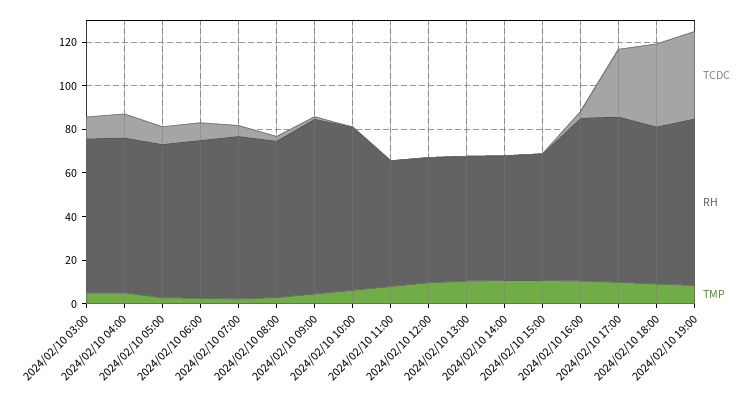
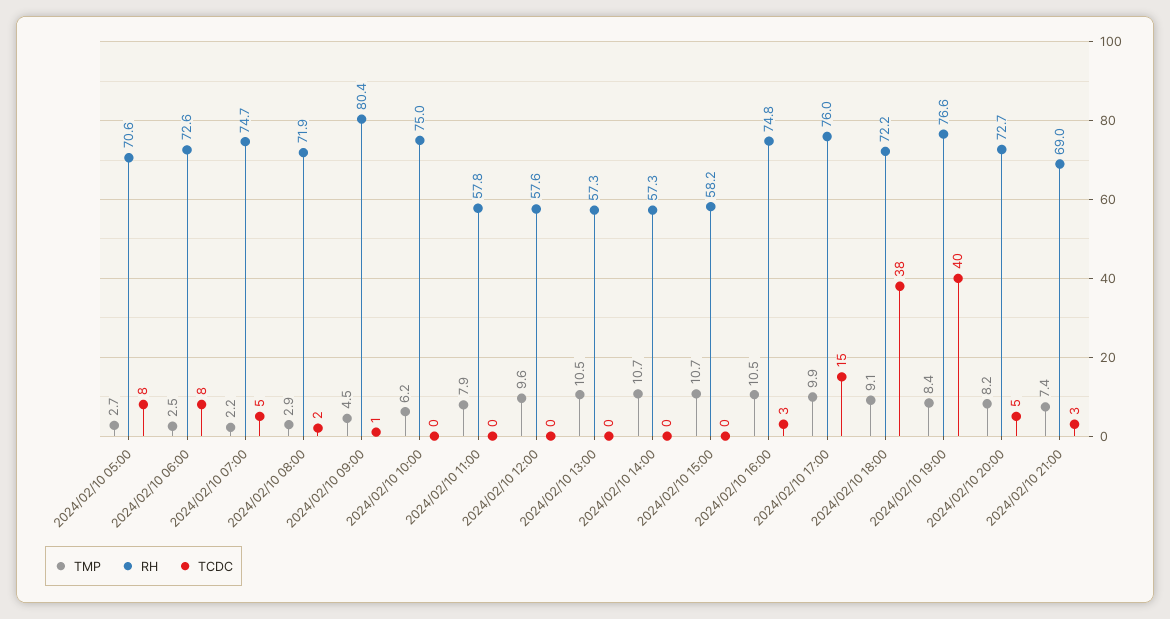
TCDC, 2024/02/10 03:00: 10 -> none
RH, 2024/02/10 03:00: 70 -> none
TMP, 2024/02/10 03:00: 5 -> none
TCDC, 2024/02/10 04:00: 10 -> none
RH, 2024/02/10 04:00: 70 -> none
TMP, 2024/02/10 04:00: 5 -> none
TCDC, 2024/02/10 17:00: 30 -> 15
TMP, 2024/02/10 20:00: none -> 8.2
RH, 2024/02/10 20:00: none -> 72.7
TCDC, 2024/02/10 20:00: none -> 5
TMP, 2024/02/10 21:00: none -> 7.4
RH, 2024/02/10 21:00: none -> 69
TCDC, 2024/02/10 21:00: none -> 3

